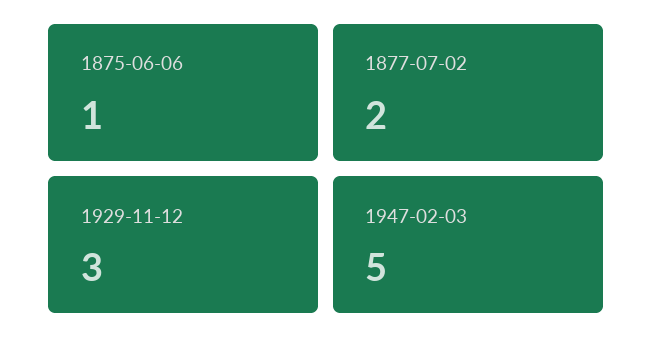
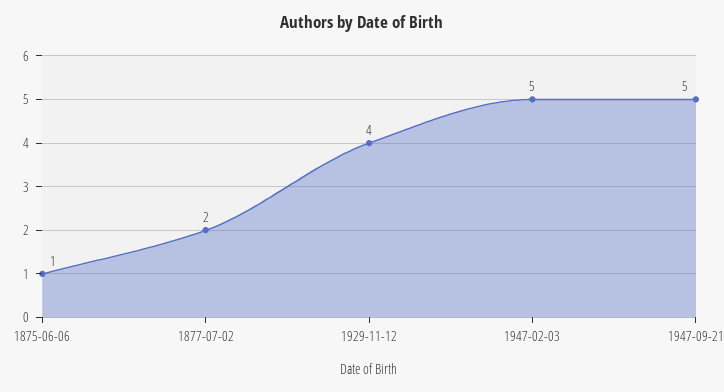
1929-11-12: 3 -> 4
1947-09-21: none -> 5

